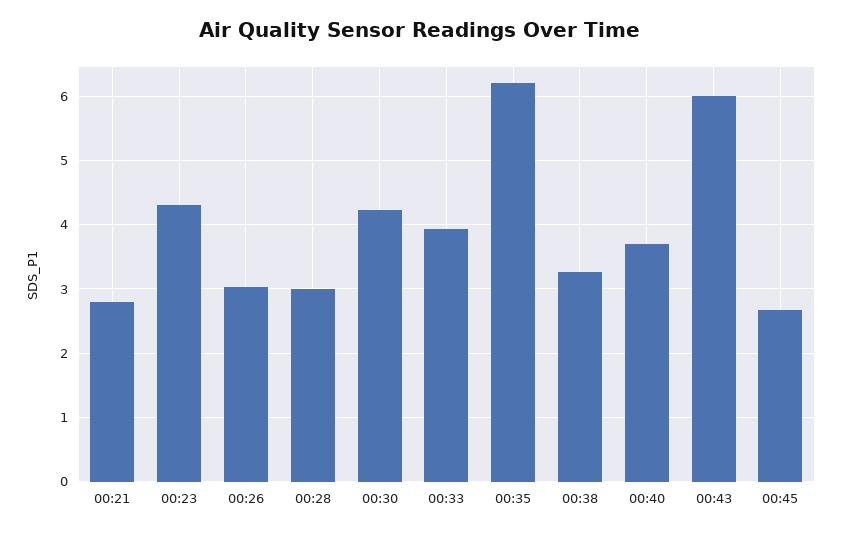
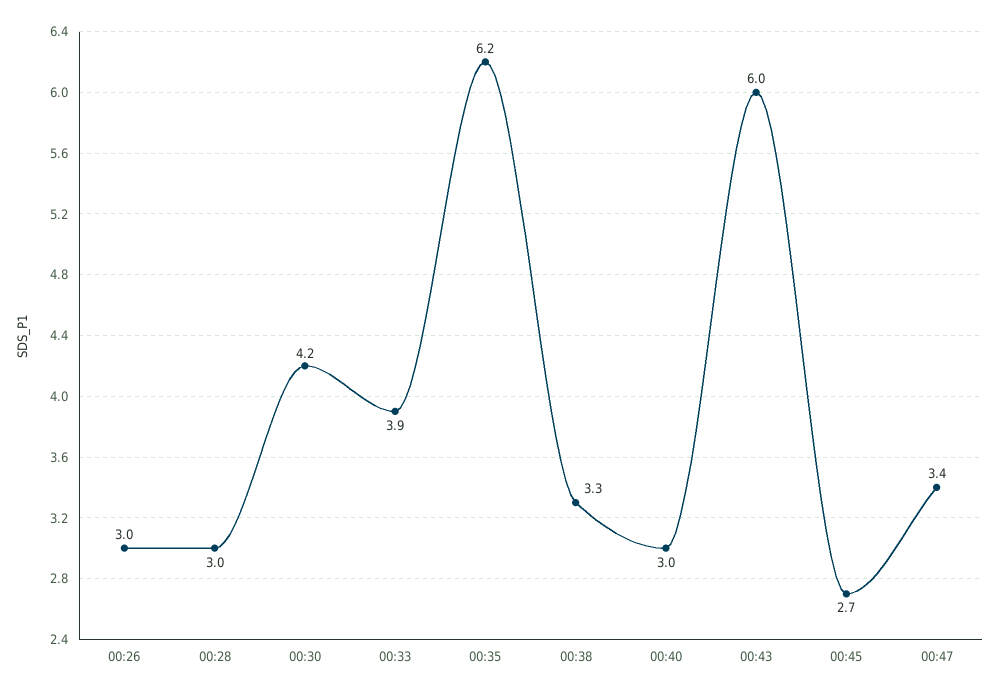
00:21: 2.8 -> none
00:23: 4.3 -> none
00:40: 3.7 -> 3
00:47: none -> 3.4

